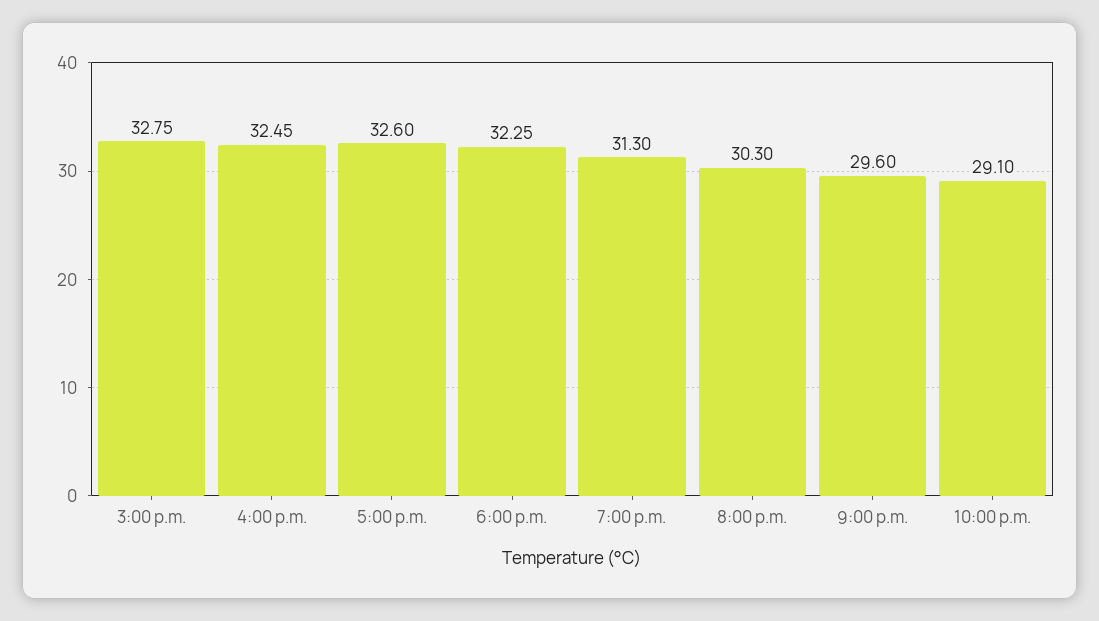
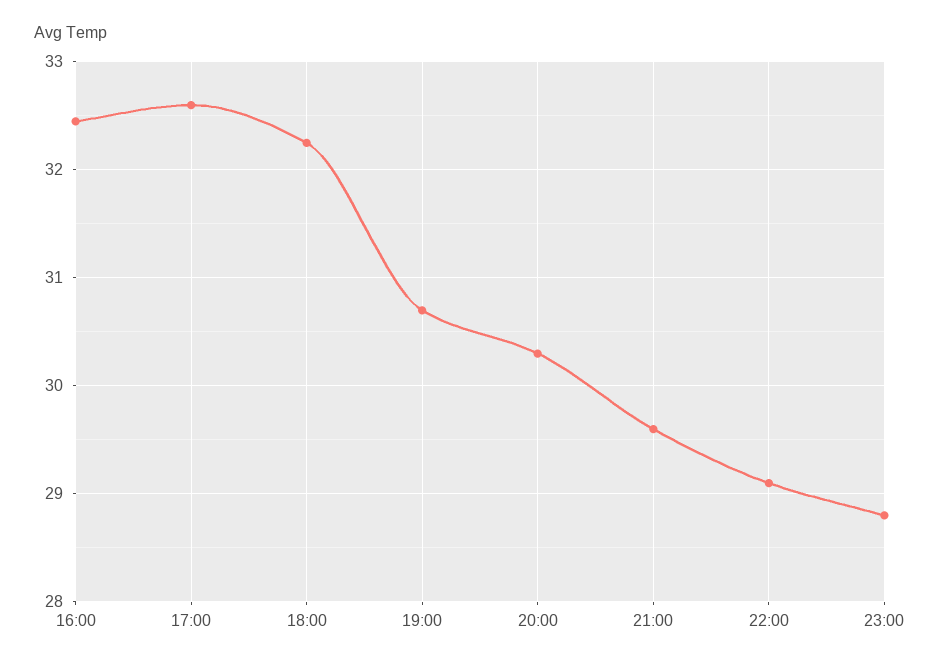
3:00 p.m.: 32.75 -> none
7:00 p.m.: 31.3 -> 30.7
23:00: none -> 28.8

